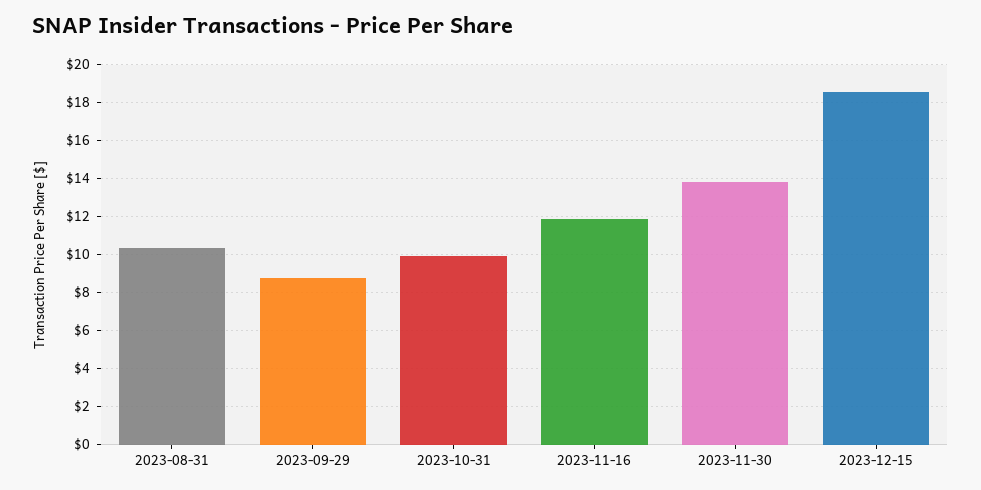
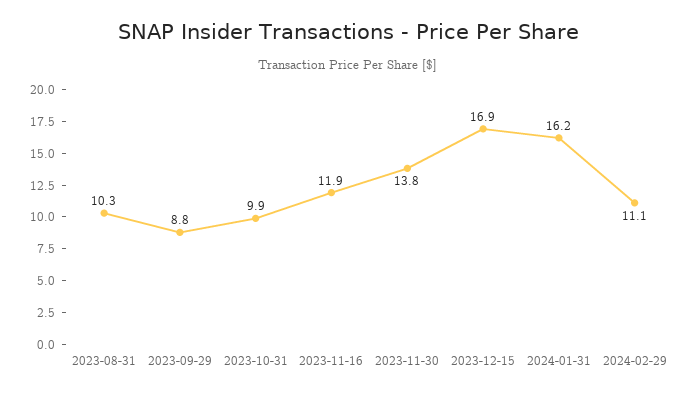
2023-12-15: 18.5 -> 16.9
2024-01-31: none -> 16.2
2024-02-29: none -> 11.1

